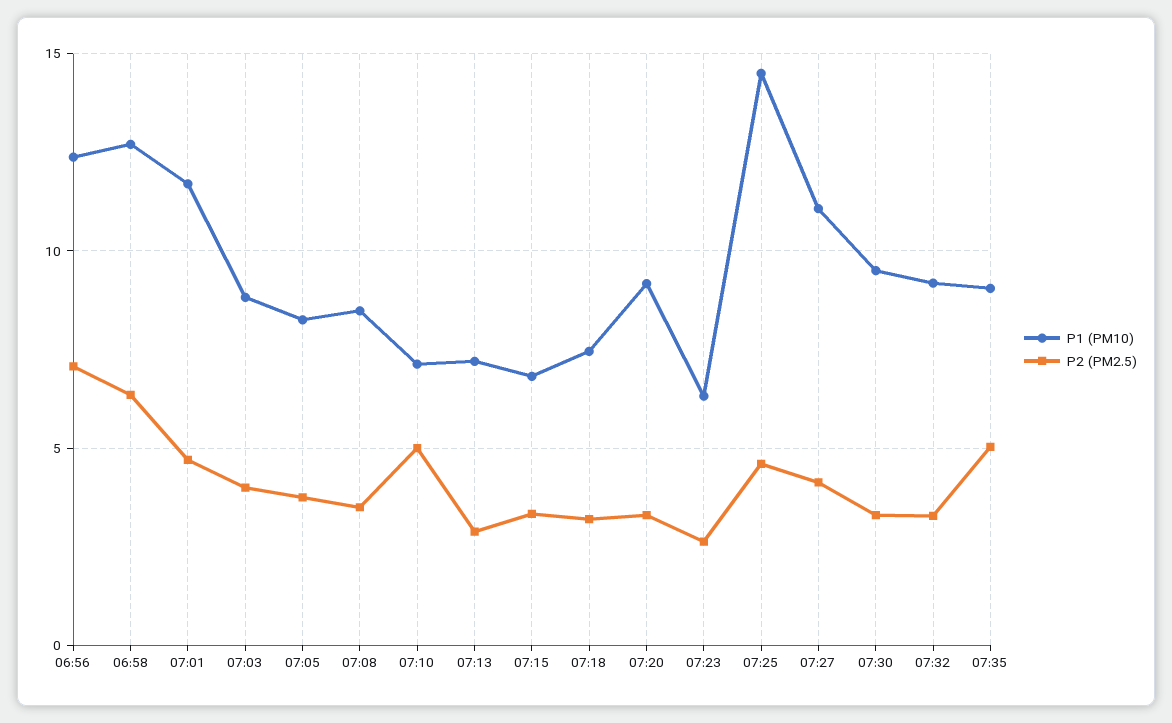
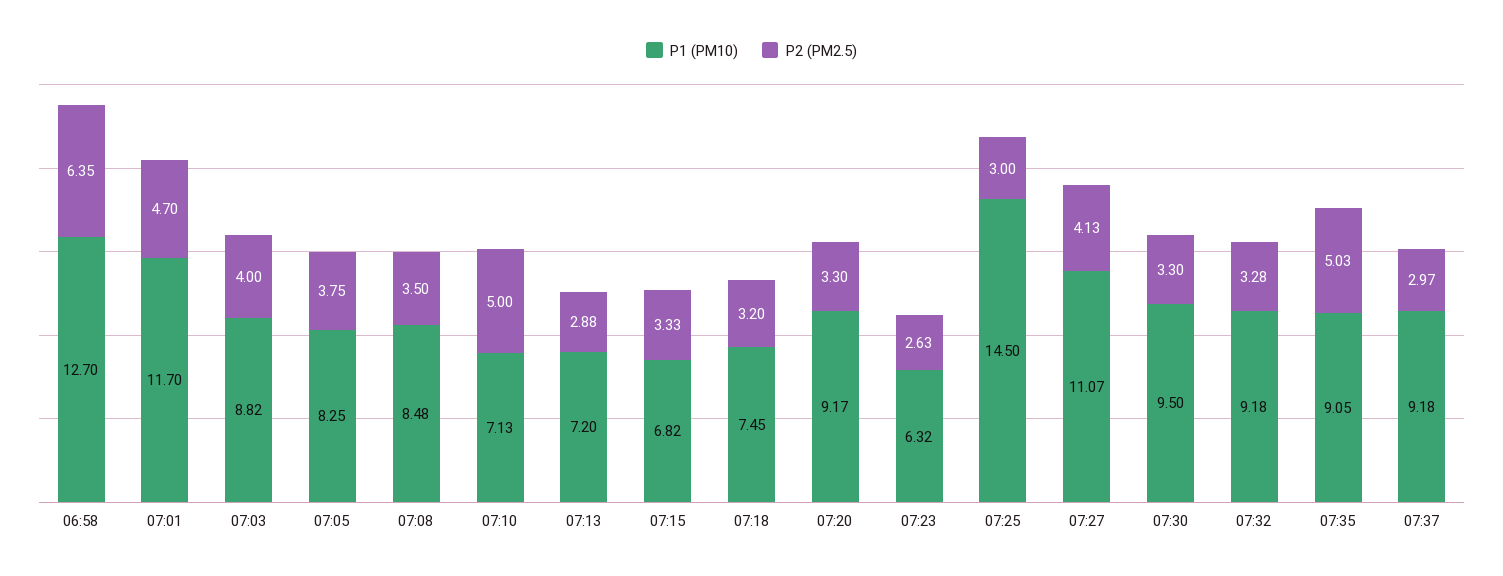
P1 (PM10), 06:56: 12.5 -> none
P2 (PM2.5), 06:56: 7 -> none
P2 (PM2.5), 07:25: 4.5 -> 3
P1 (PM10), 07:37: none -> 9.18
P2 (PM2.5), 07:37: none -> 2.97

